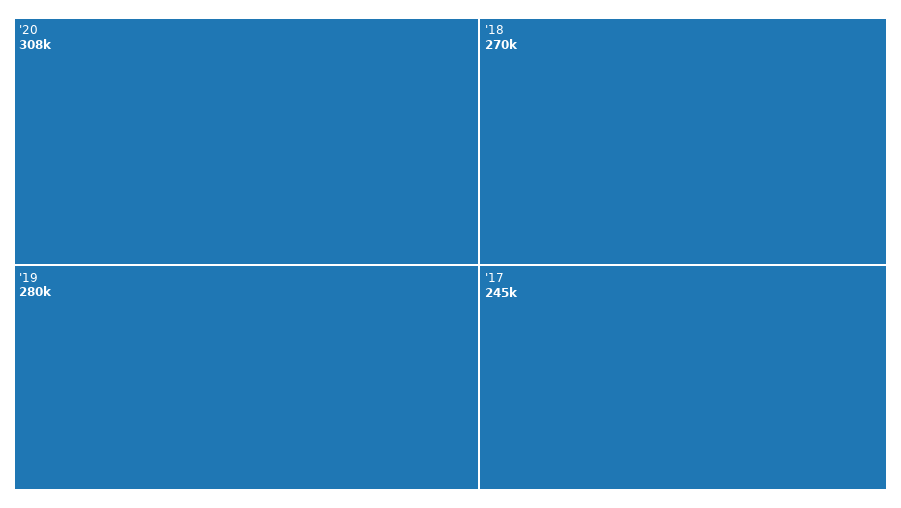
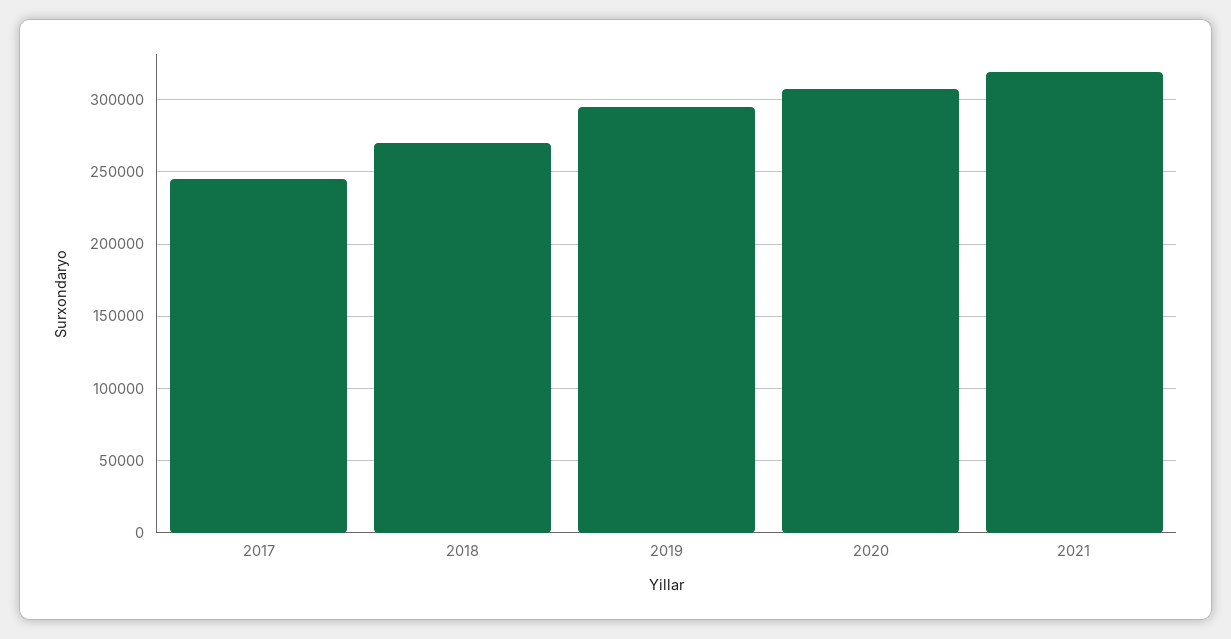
'19: 280000 -> 295000
2021: none -> 320000

